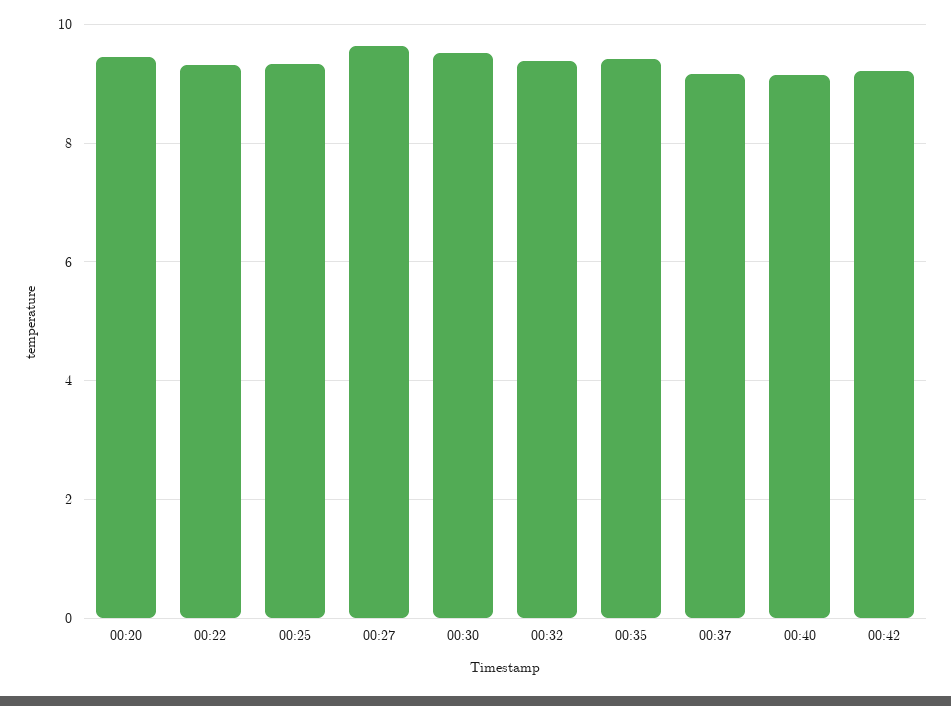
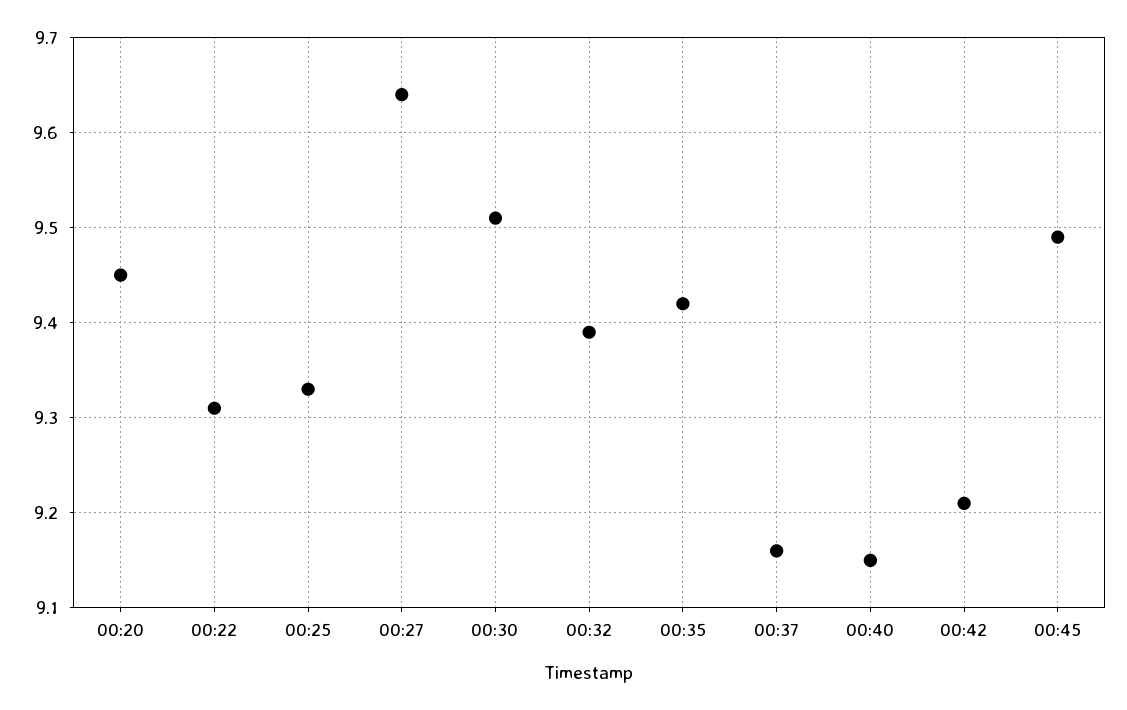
00:45: none -> 9.49

